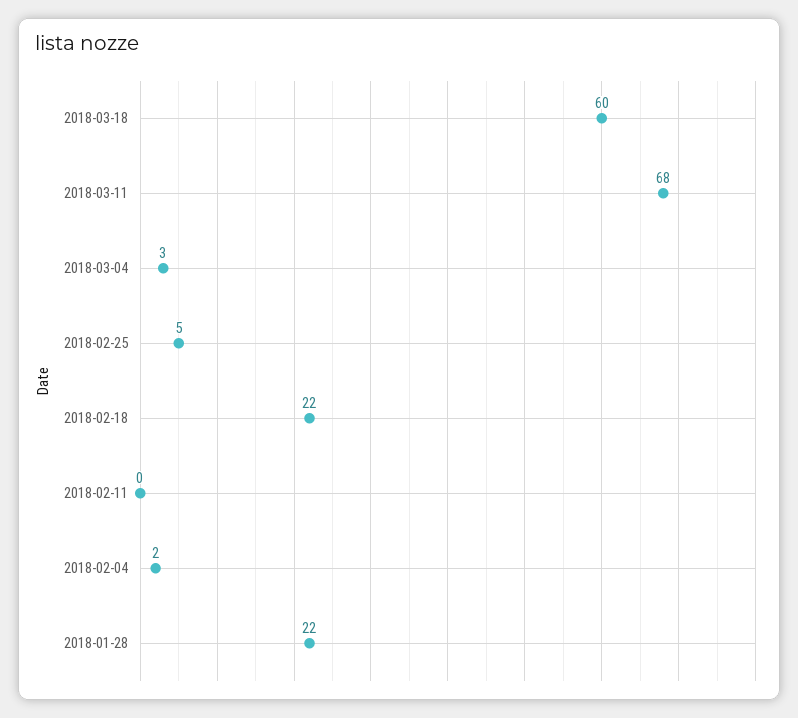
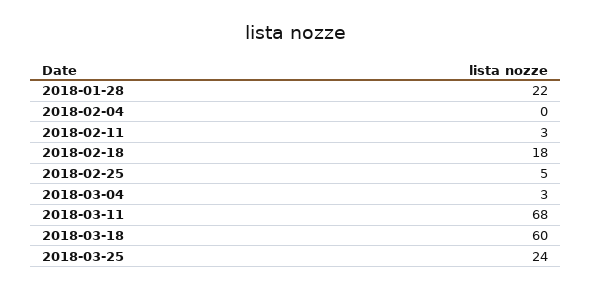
2018-02-18: 22 -> 18
2018-02-11: 0 -> 3
2018-02-04: 2 -> 0
2018-03-25: none -> 24

